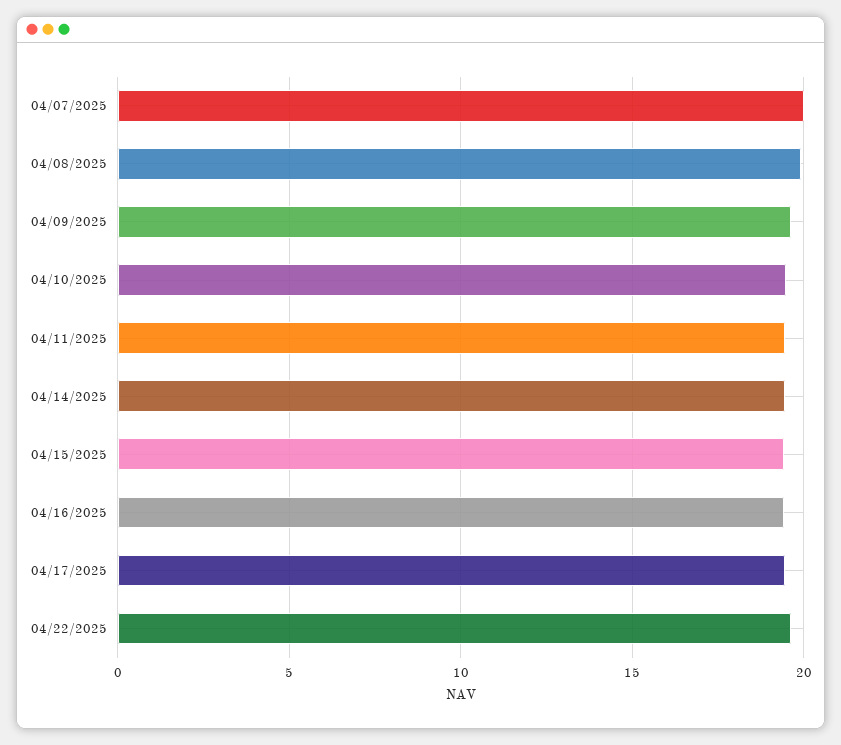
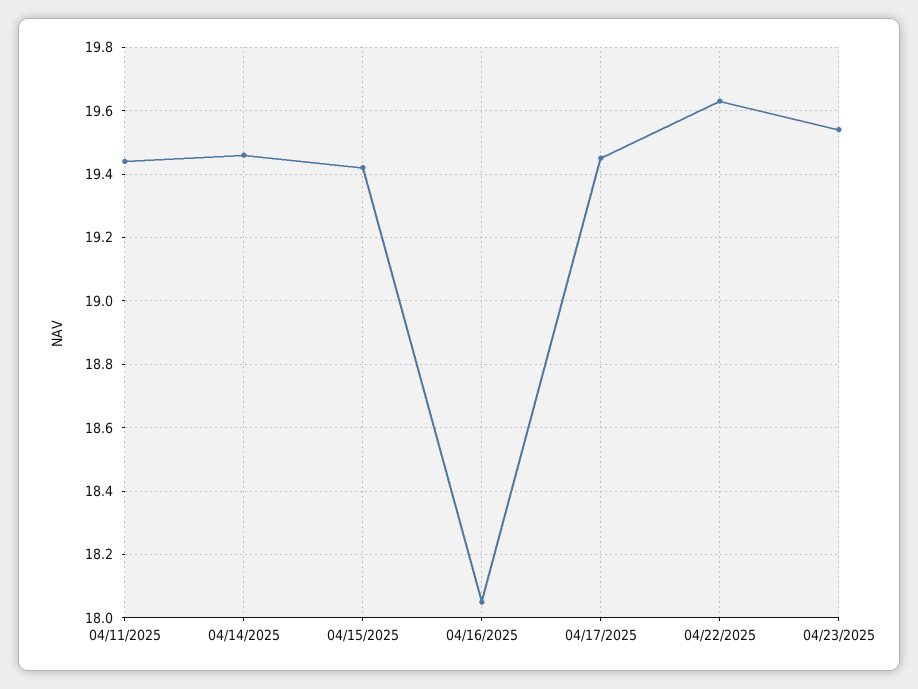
04/07/2025: 20 -> none
04/08/2025: 20 -> none
04/09/2025: 19.5 -> none
04/10/2025: 19.5 -> none
04/16/2025: 19.5 -> 18.05
04/23/2025: none -> 19.55

